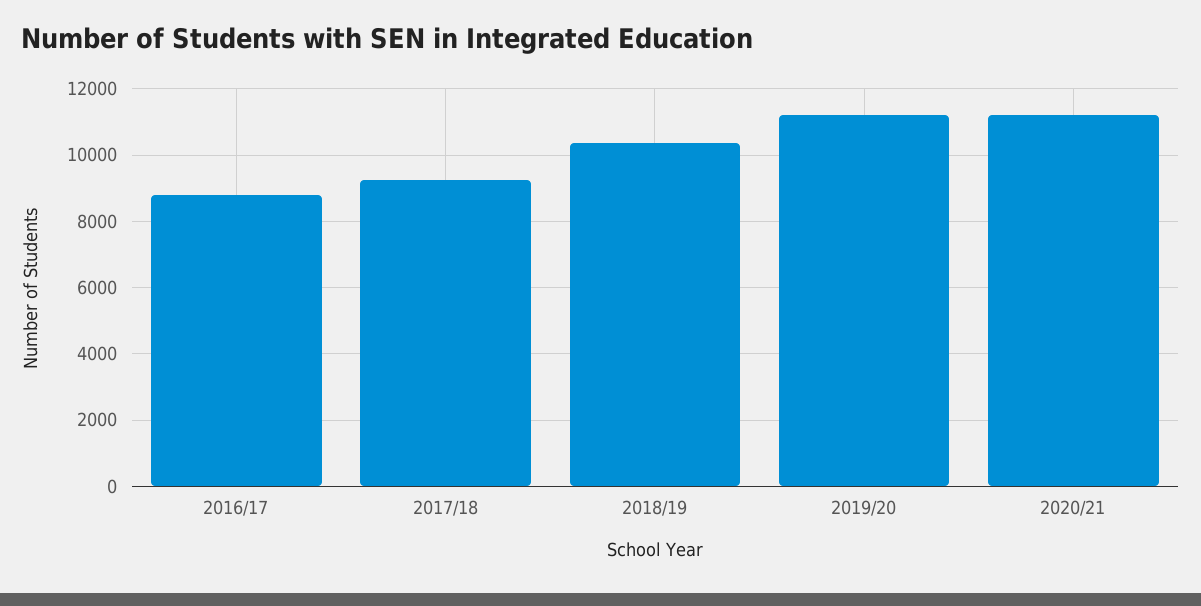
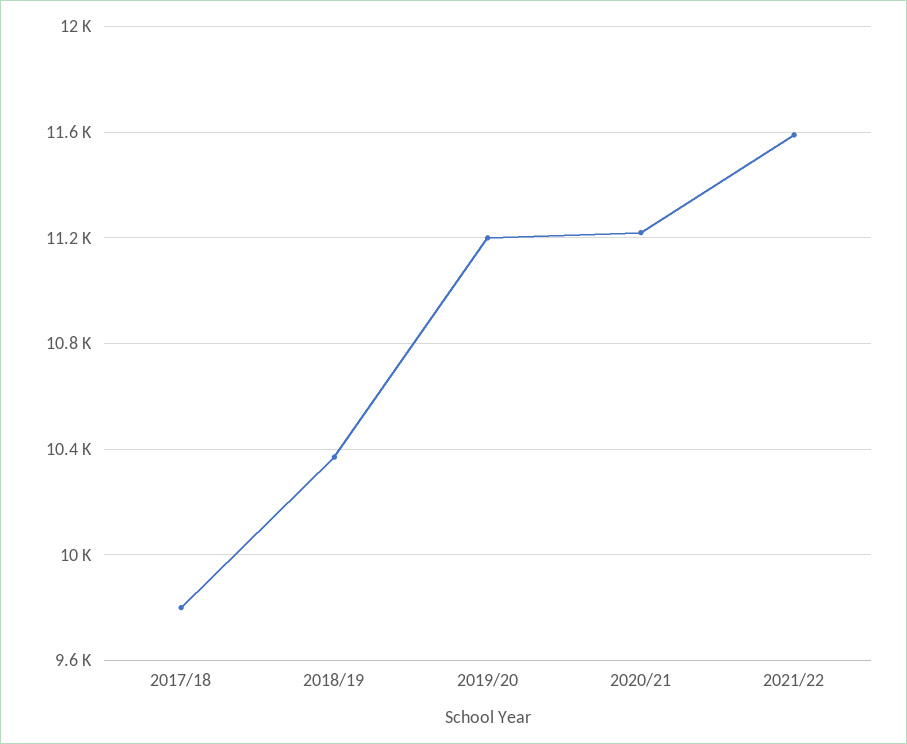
2016/17: 8800 -> none
2017/18: 9200 -> 9800
2021/22: none -> 11600

